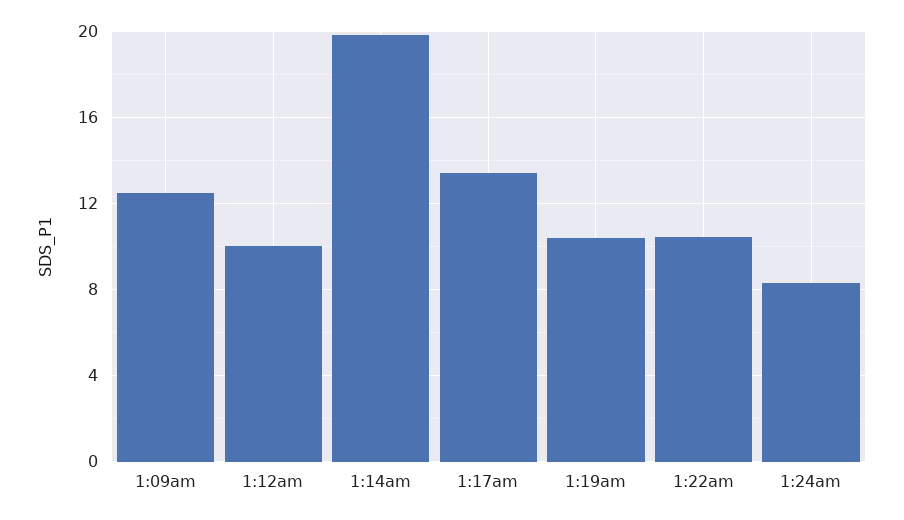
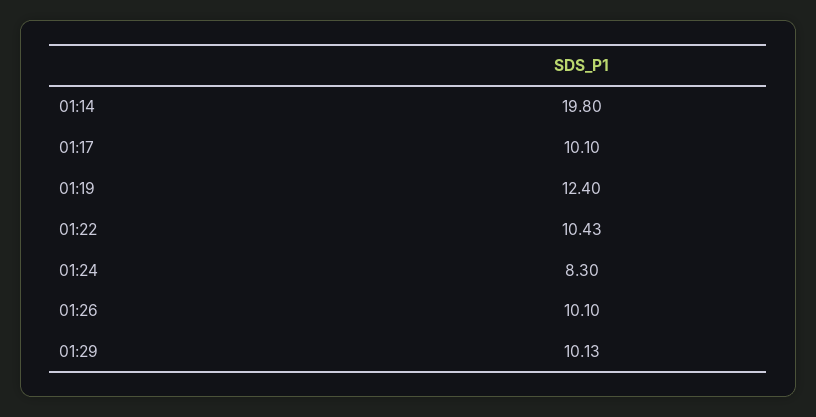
1:09am: 12.5 -> none
1:12am: 10 -> none
1:17am: 13.5 -> 10.1
1:19am: 10.5 -> 12.4
01:26: none -> 10.1
01:29: none -> 10.13

